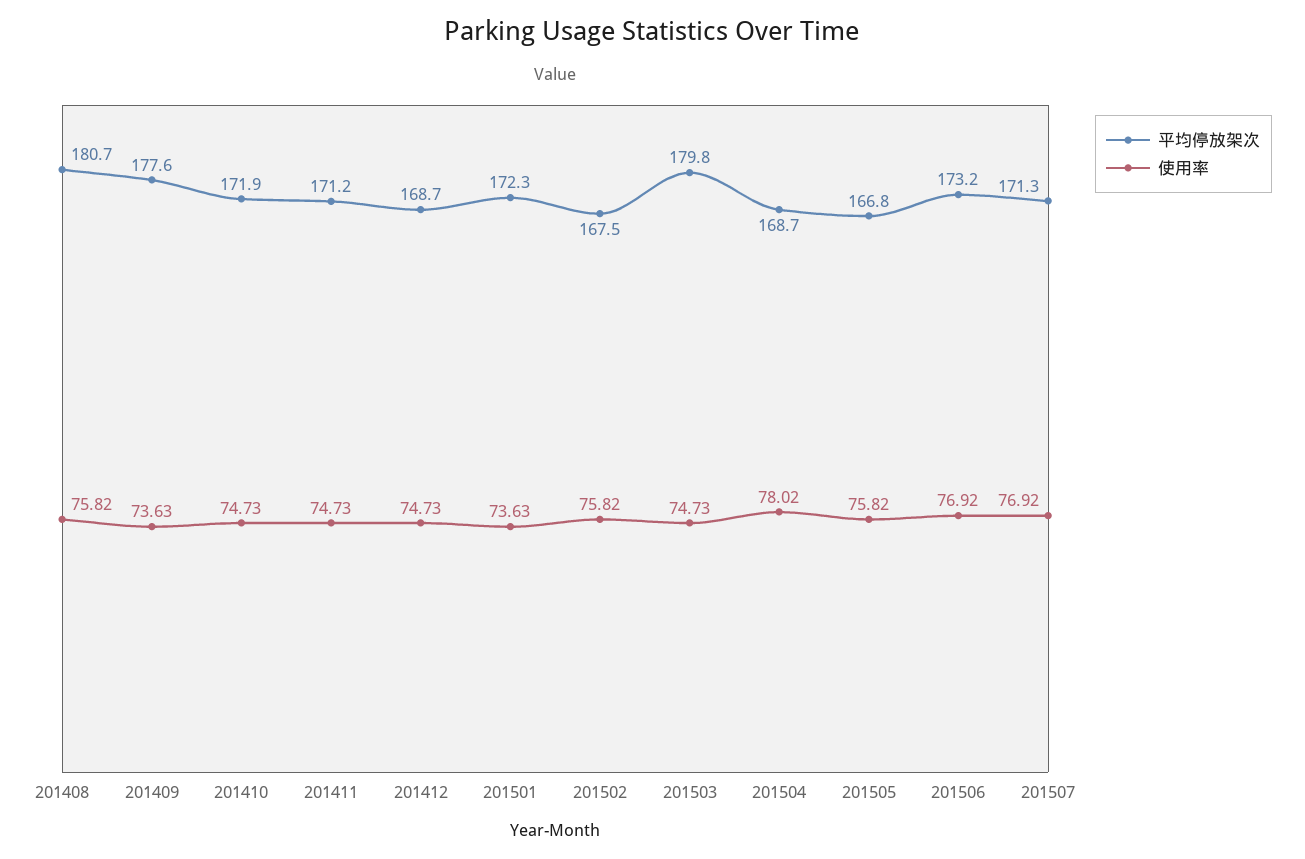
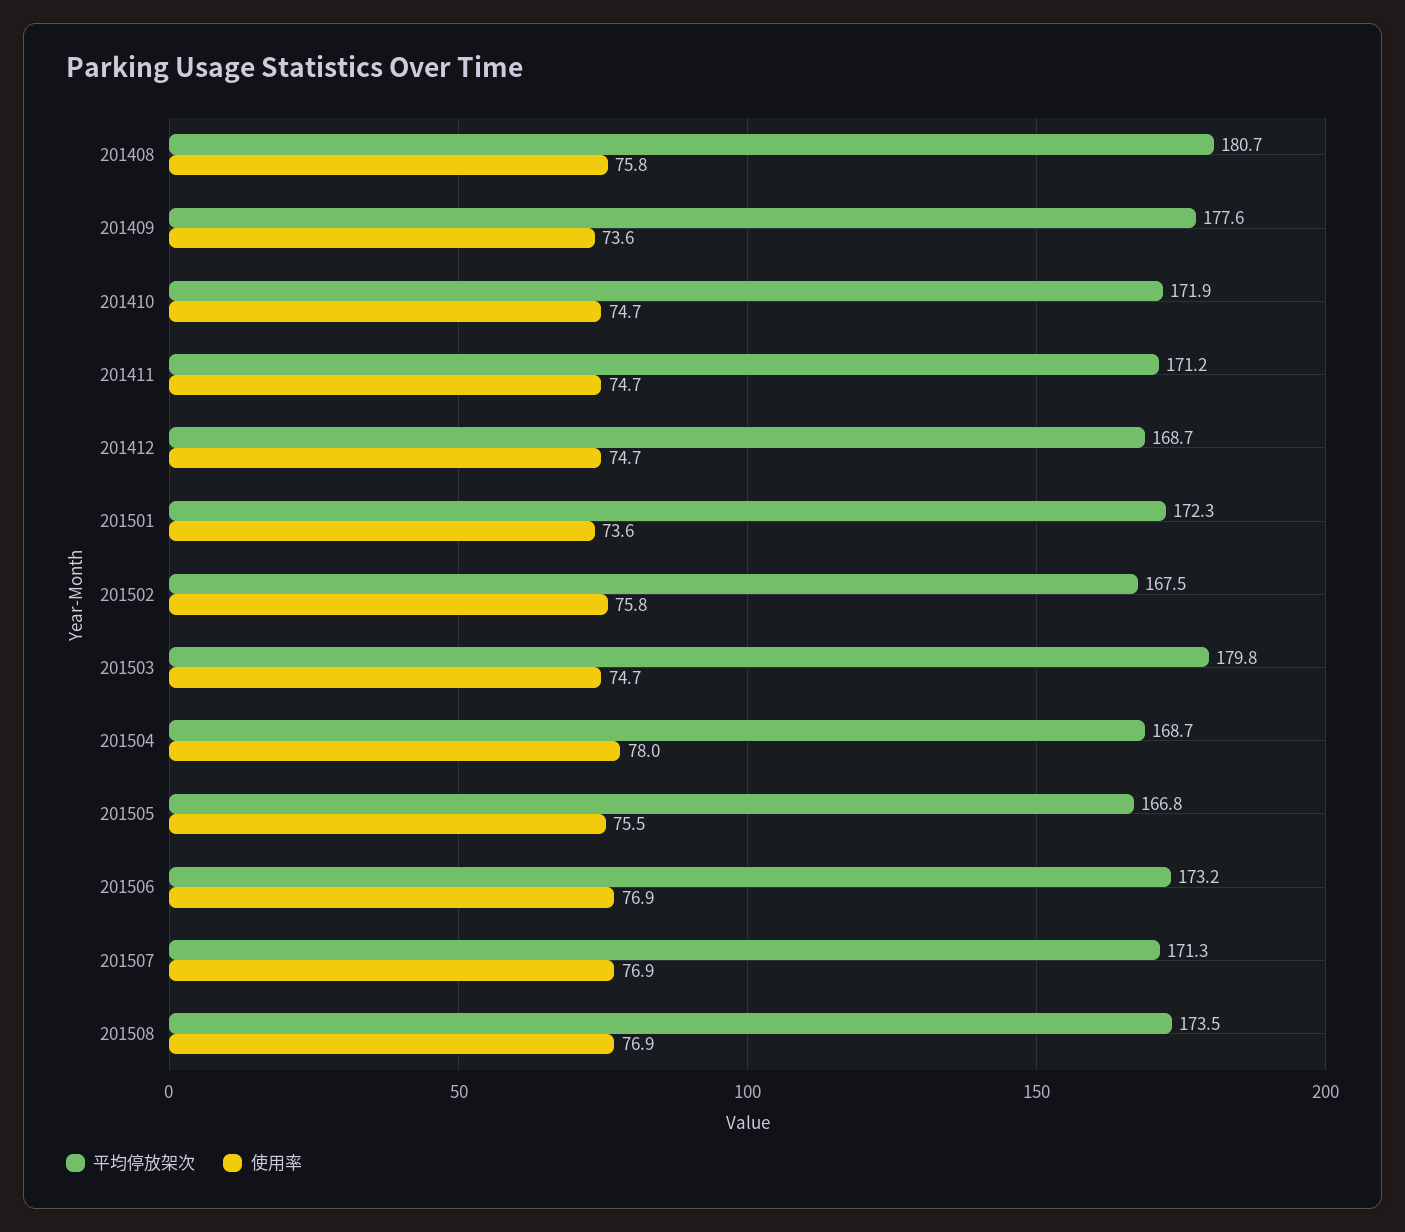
使用率, 201505: 75.82 -> 75.5
平均停放架次, 201508: none -> 173.5
使用率, 201508: none -> 76.9

